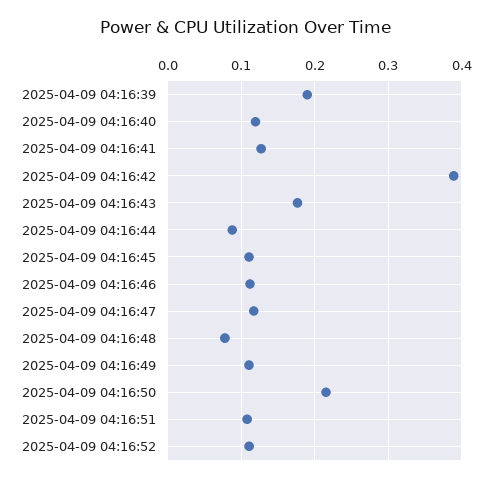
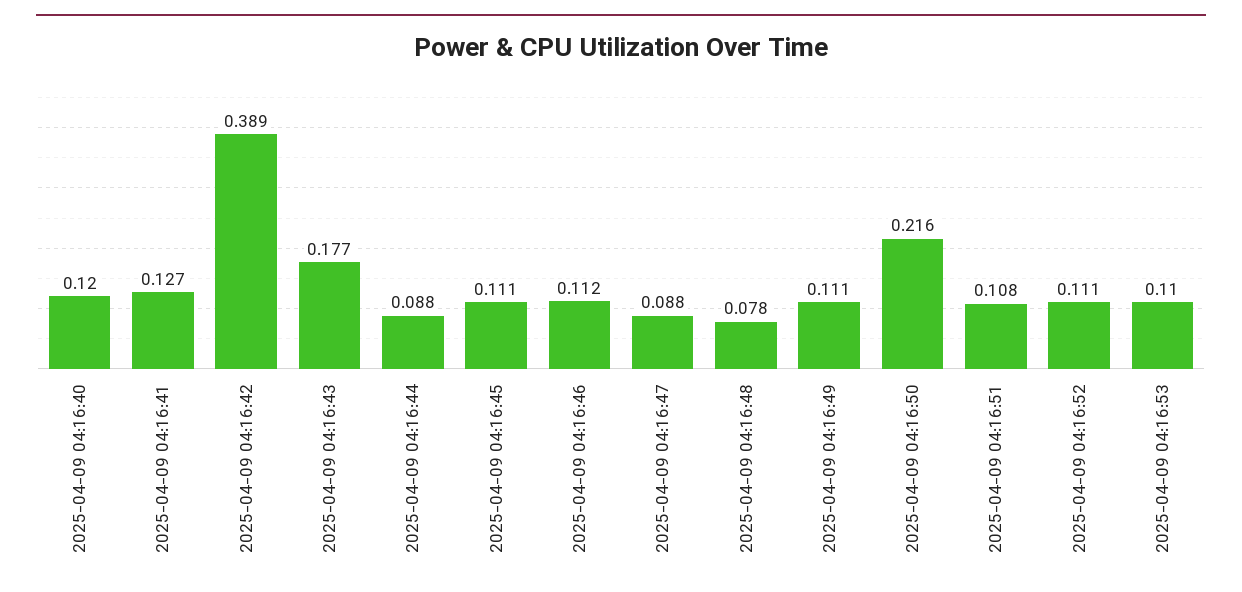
2025-04-09 04:16:39: 0.19 -> none
2025-04-09 04:16:47: 0.12 -> 0.088
2025-04-09 04:16:53: none -> 0.11

